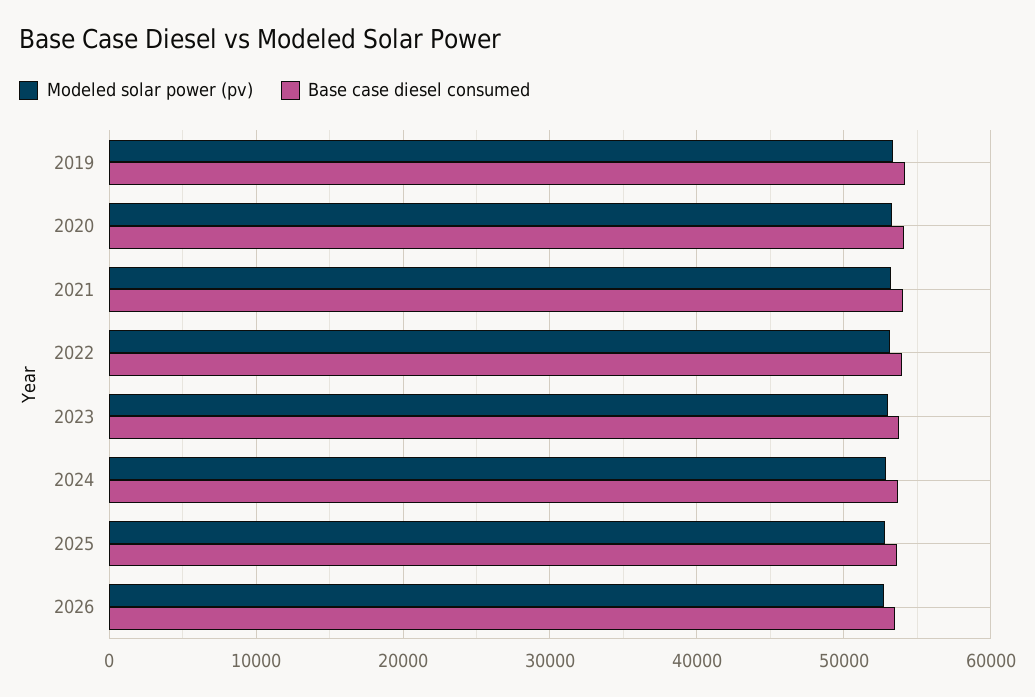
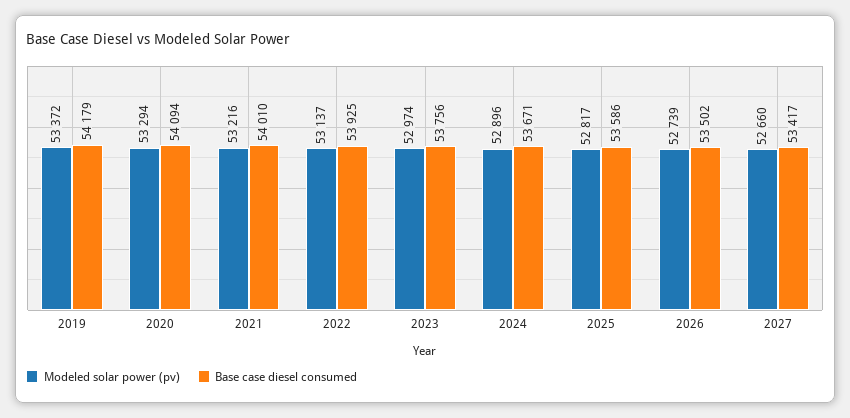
Modeled solar power (pv), 2027: none -> 52660
Base case diesel consumed, 2027: none -> 53417

